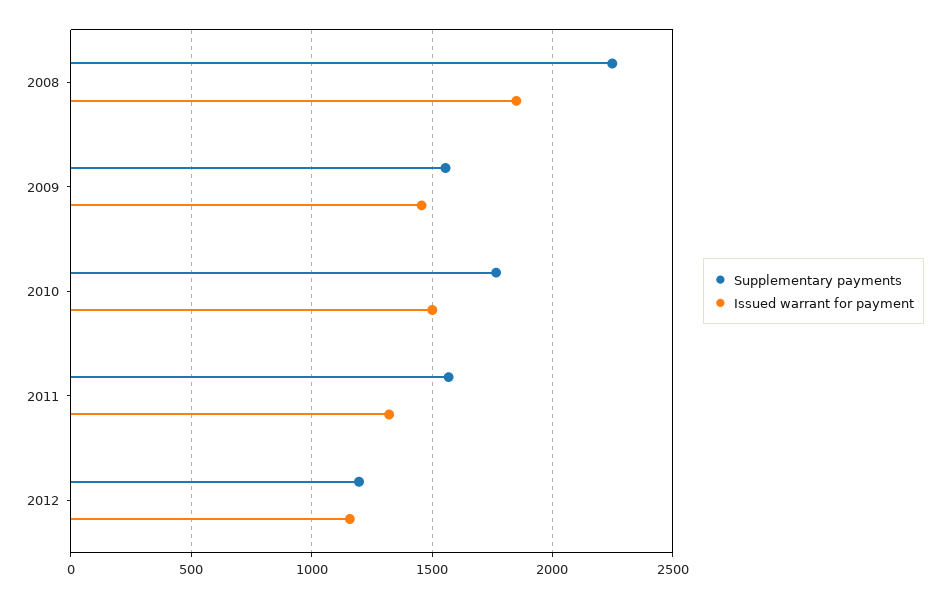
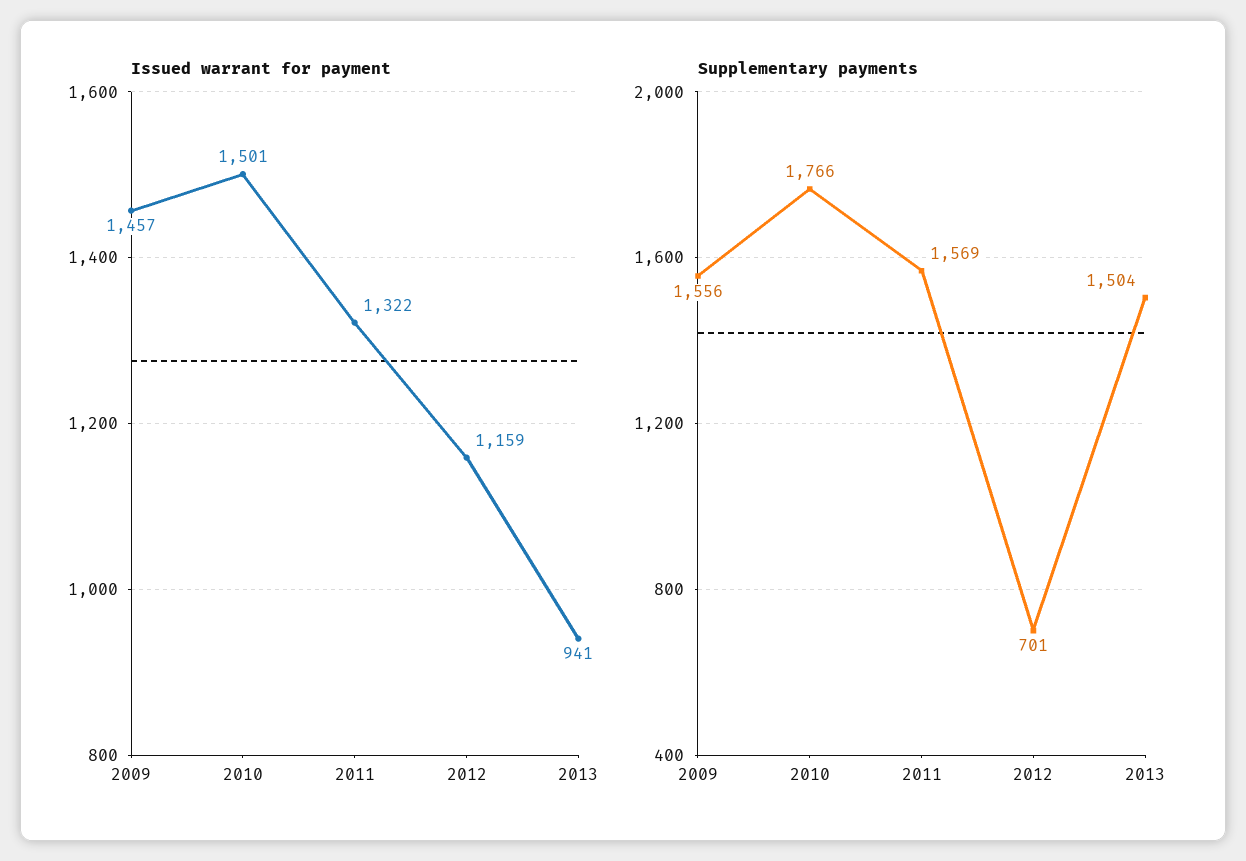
Supplementary payments, 2008: 2250 -> none
Issued warrant for payment, 2008: 1850 -> none
Supplementary payments, 2012: 1200 -> 701
Issued warrant for payment, 2013: none -> 941
Supplementary payments, 2013: none -> 1504

